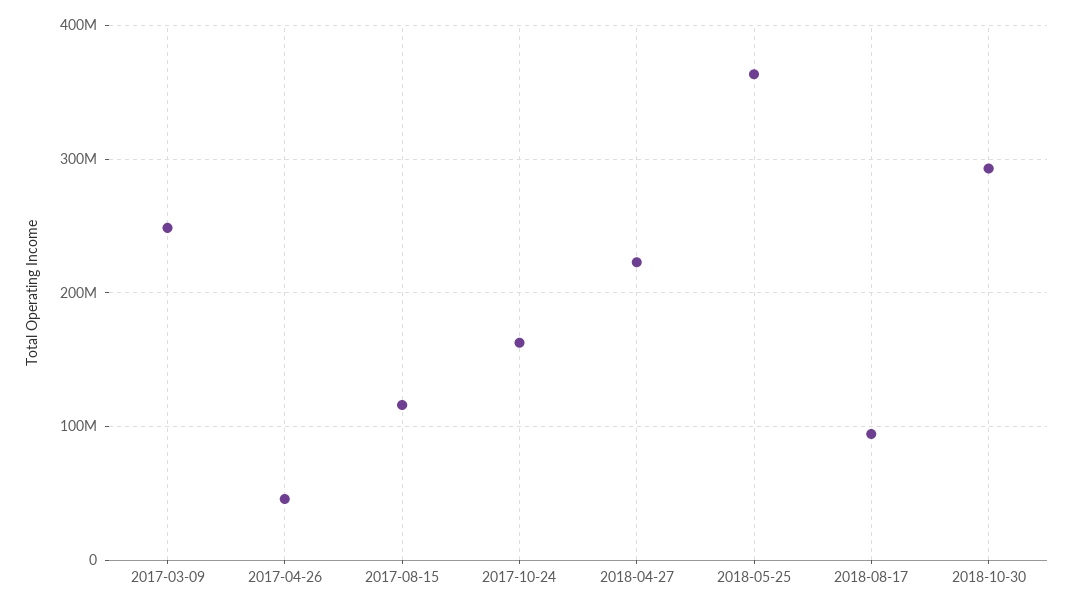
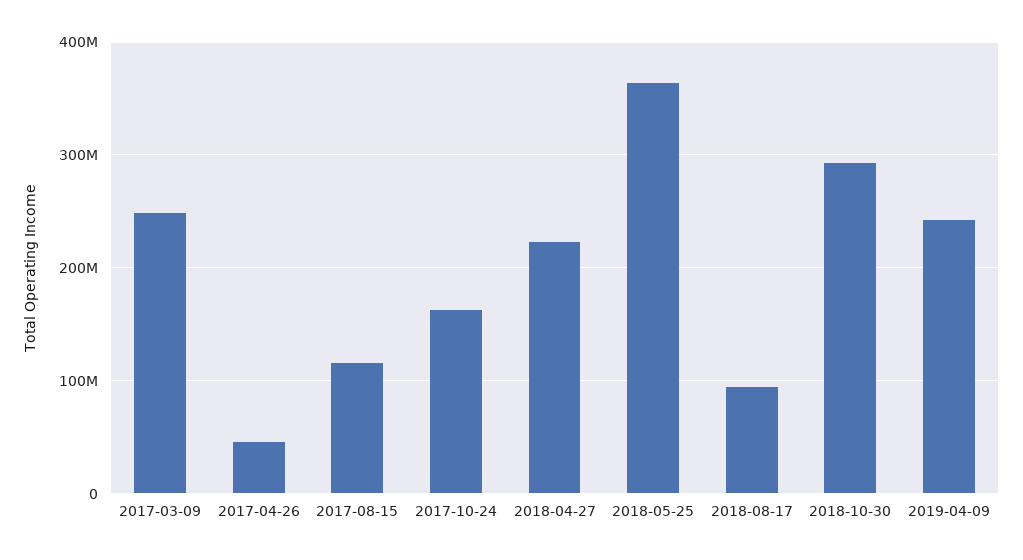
2019-04-09: none -> 240000000

